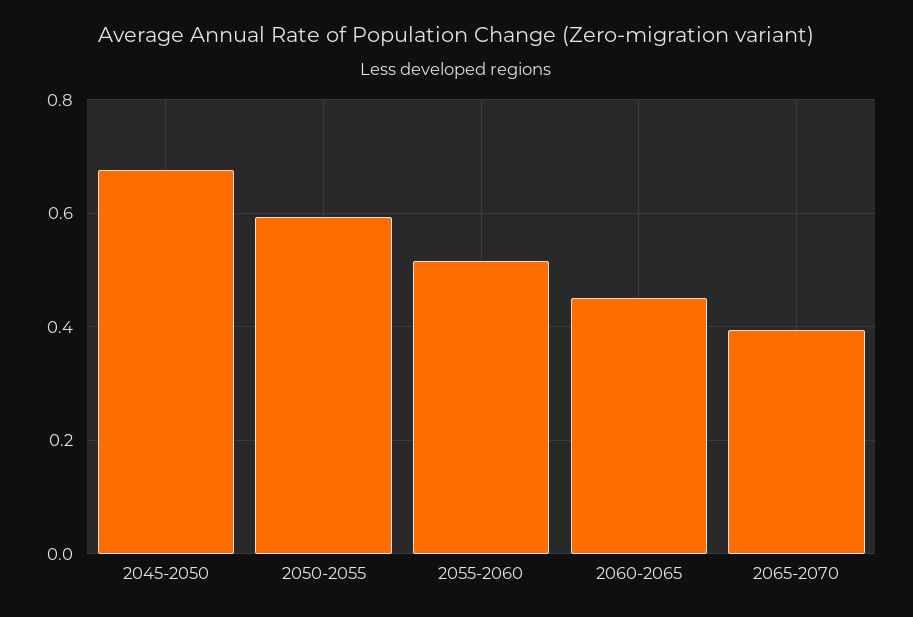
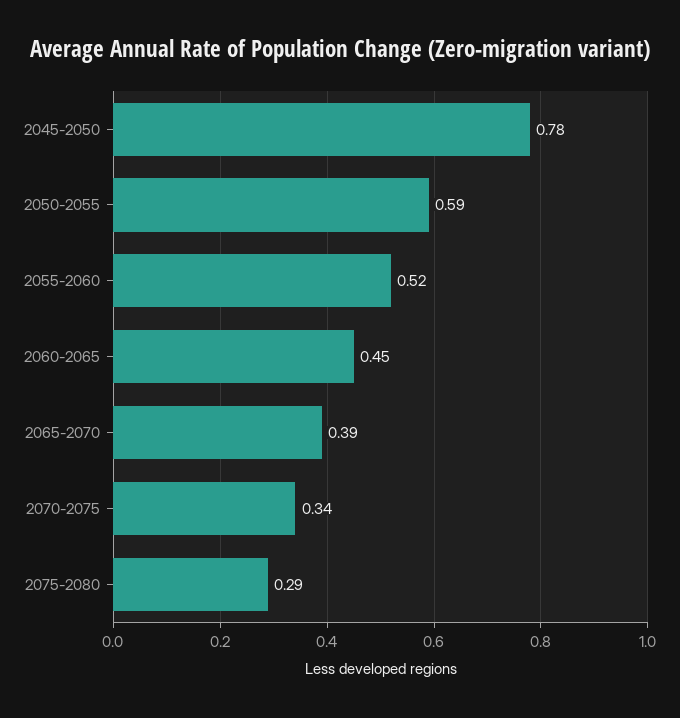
2045-2050: 0.68 -> 0.78
2070-2075: none -> 0.34
2075-2080: none -> 0.29

